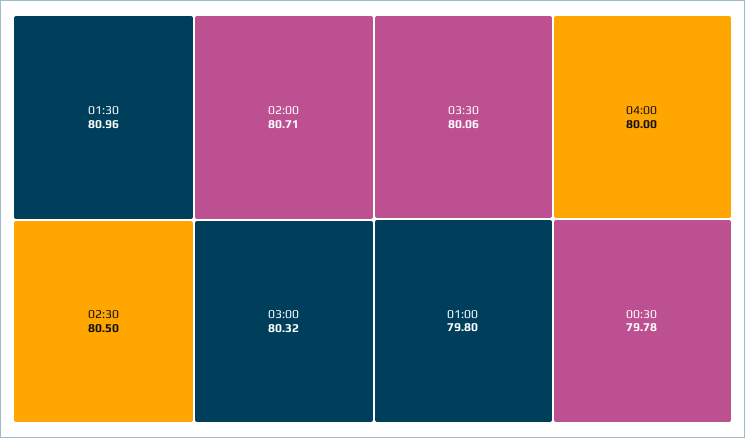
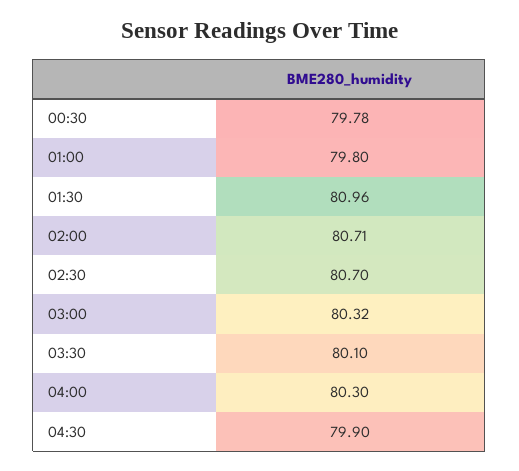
02:30: 80.5 -> 80.7
03:30: 80.06 -> 80.1
04:00: 80 -> 80.3
04:30: none -> 79.9

